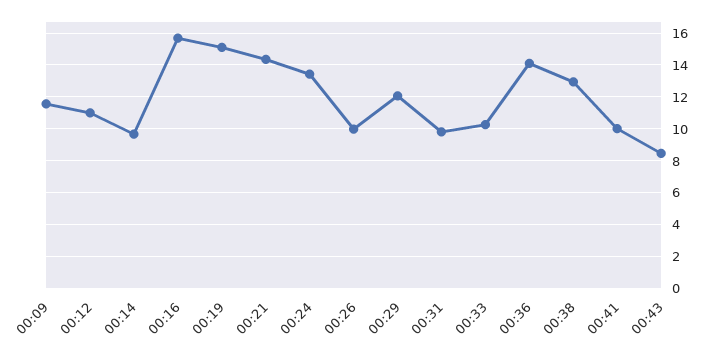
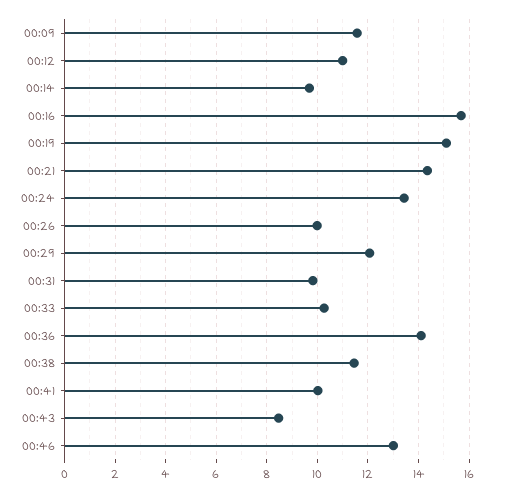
00:38: 13 -> 11.5
00:46: none -> 13

